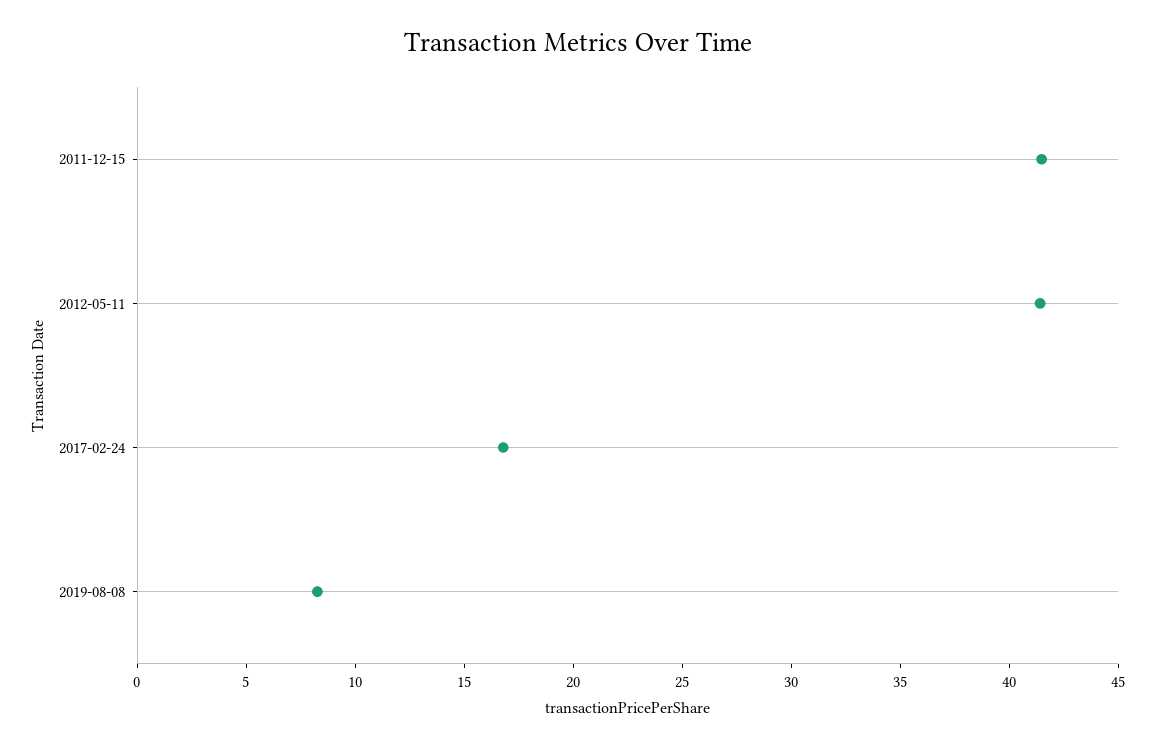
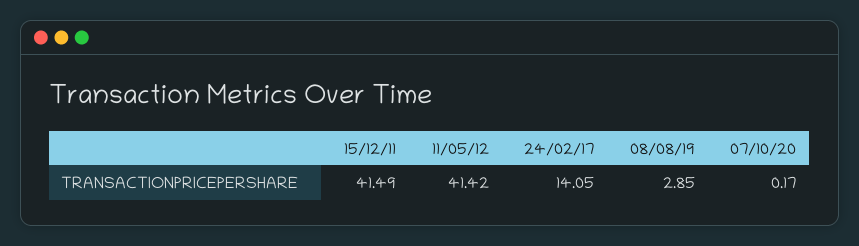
2017-02-24: 17 -> 14.05
2019-08-08: 8 -> 2.85
07/10/20: none -> 0.17

